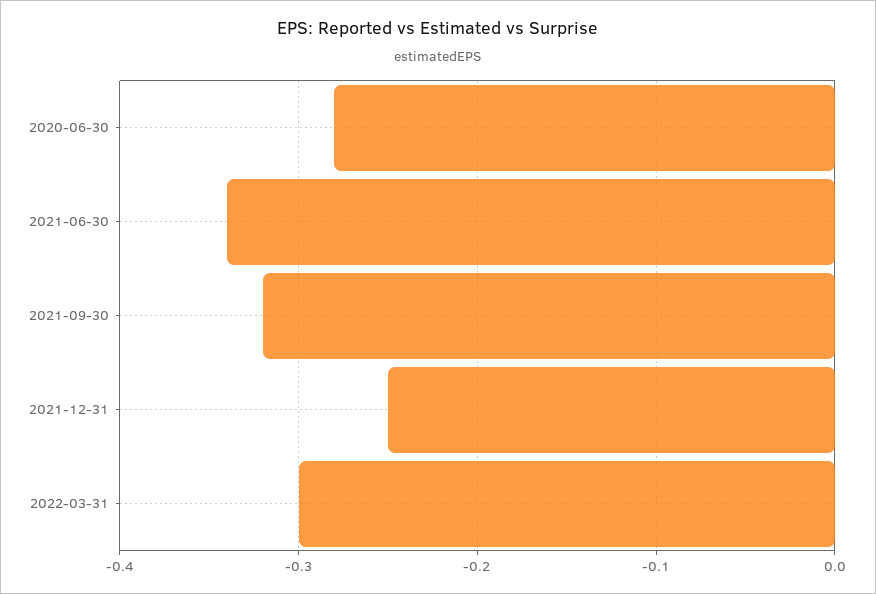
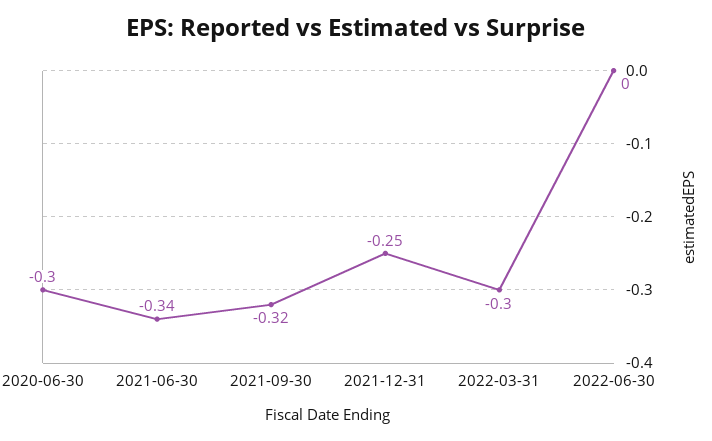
2020-06-30: -0.28 -> -0.3
2022-06-30: none -> 0

